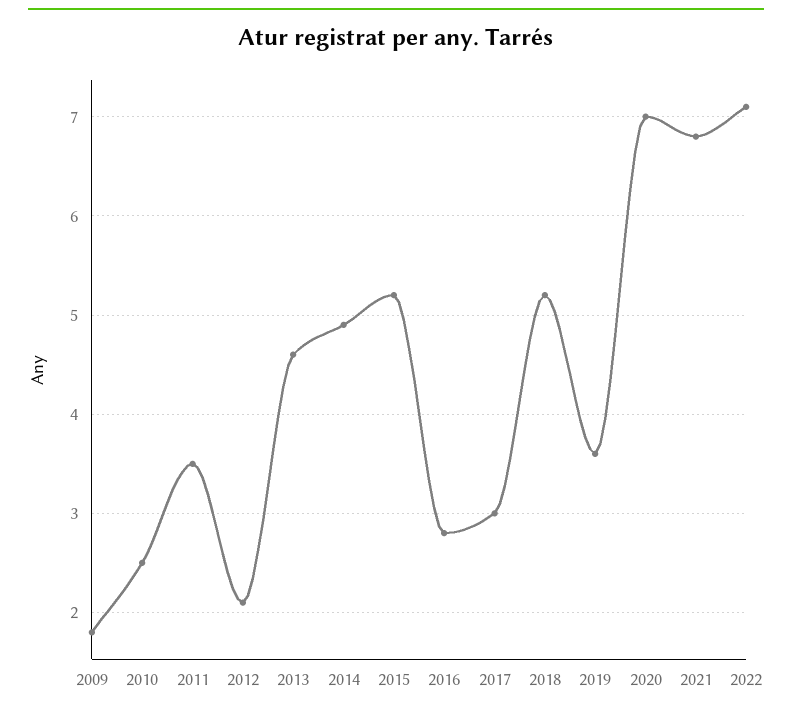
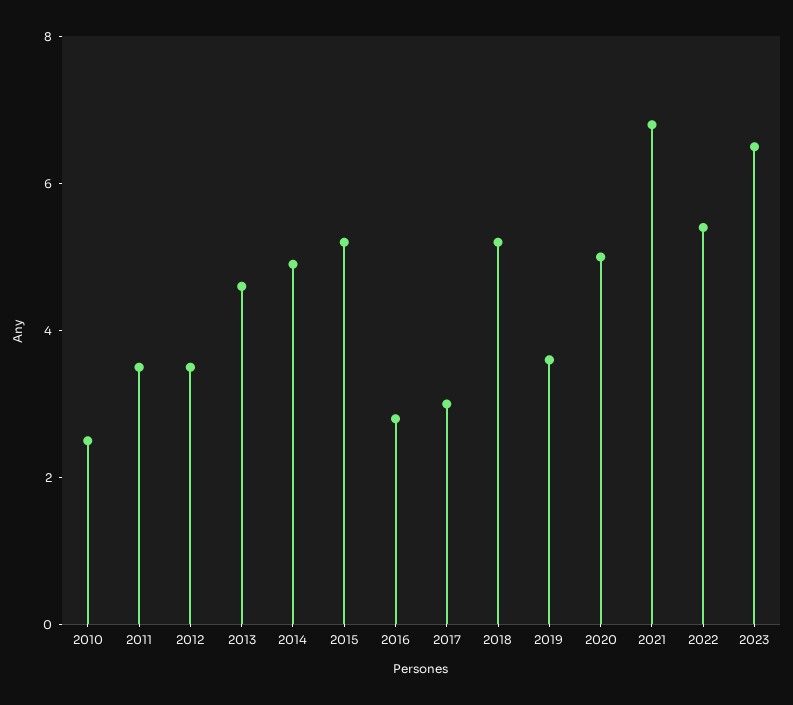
2009: 1.8 -> none
2012: 2.1 -> 3.5
2020: 7 -> 5
2022: 7.1 -> 5.5
2023: none -> 6.5

